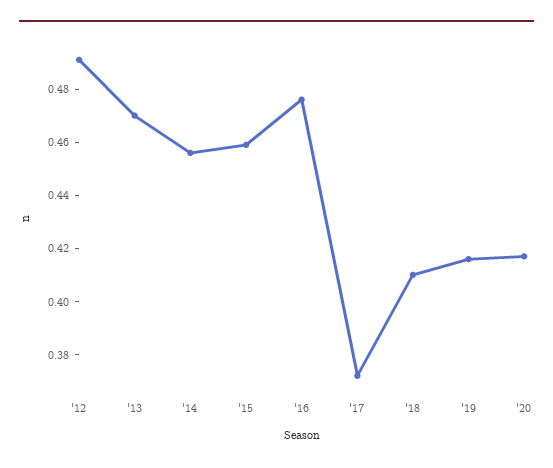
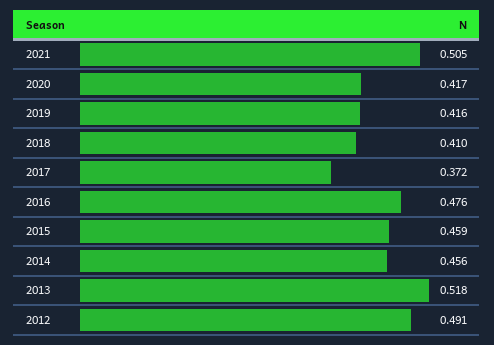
'13: 0.47 -> 0.518
2021: none -> 0.505

